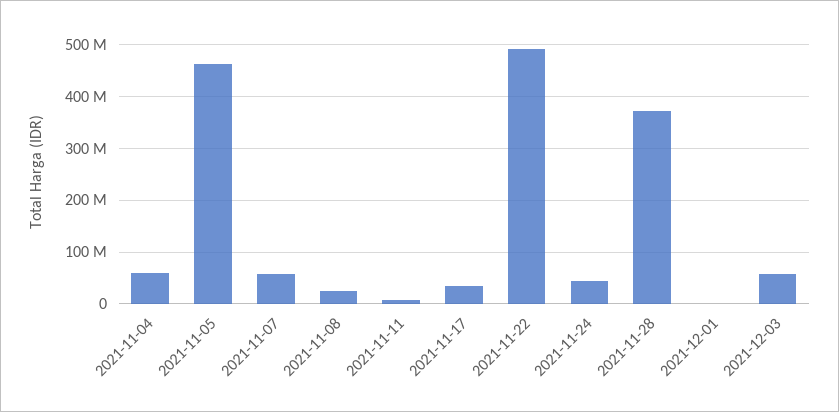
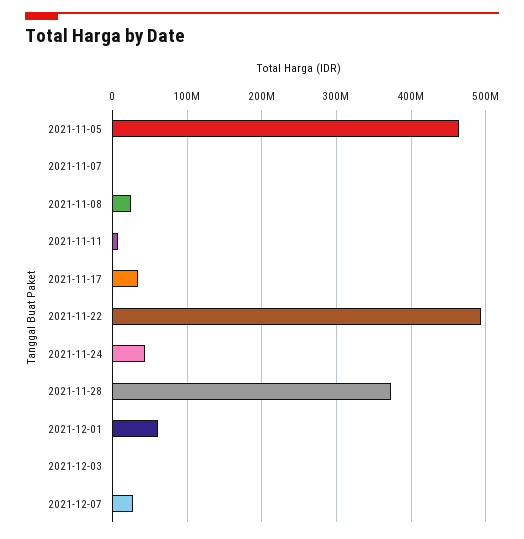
2021-11-04: 60000000 -> none
2021-11-07: 60000000 -> 0
2021-12-01: 0 -> 60000000
2021-12-03: 60000000 -> 0
2021-12-07: none -> 30000000

